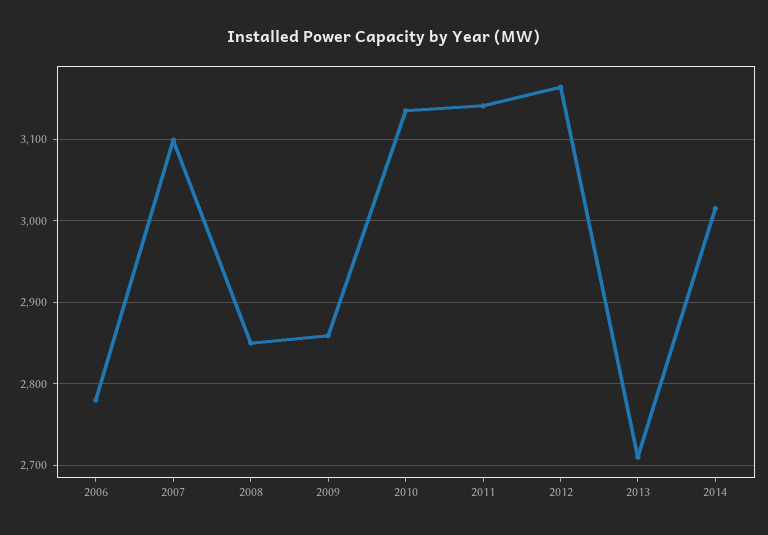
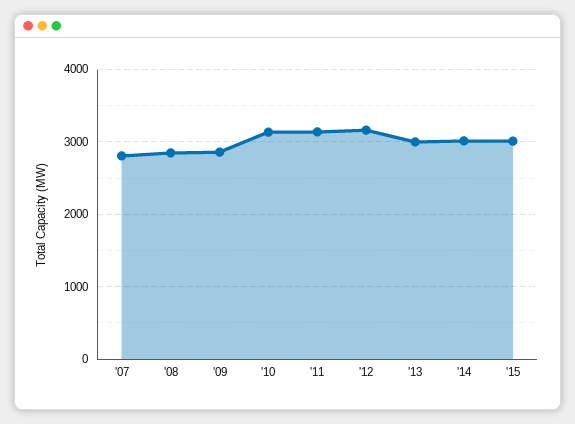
2006: 2780 -> none
2007: 3100 -> 2800
2013: 2710 -> 3000
'15: none -> 3000

